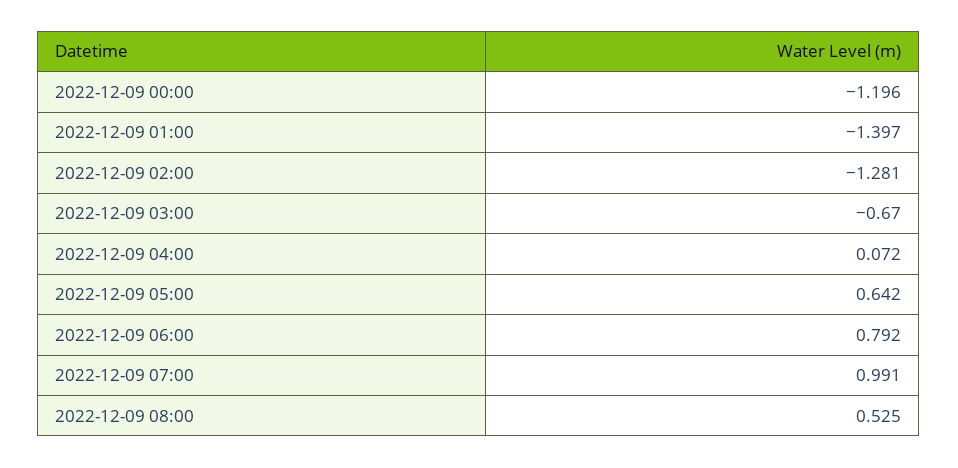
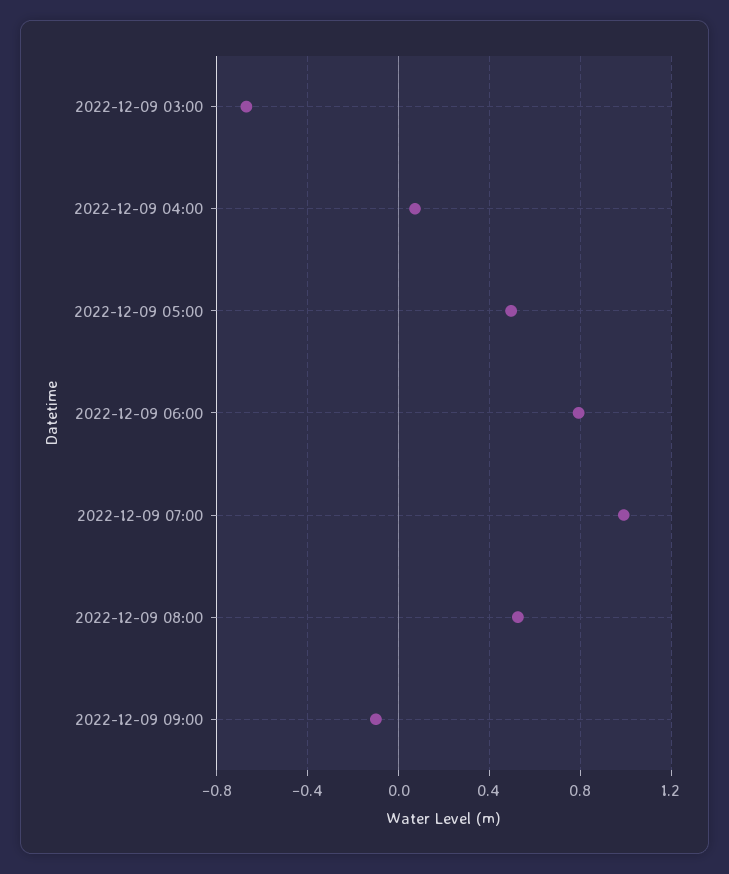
2022-12-09 00:00: -1.196 -> none
2022-12-09 01:00: -1.397 -> none
2022-12-09 02:00: -1.281 -> none
2022-12-09 05:00: 0.642 -> 0.5
2022-12-09 09:00: none -> -0.1

